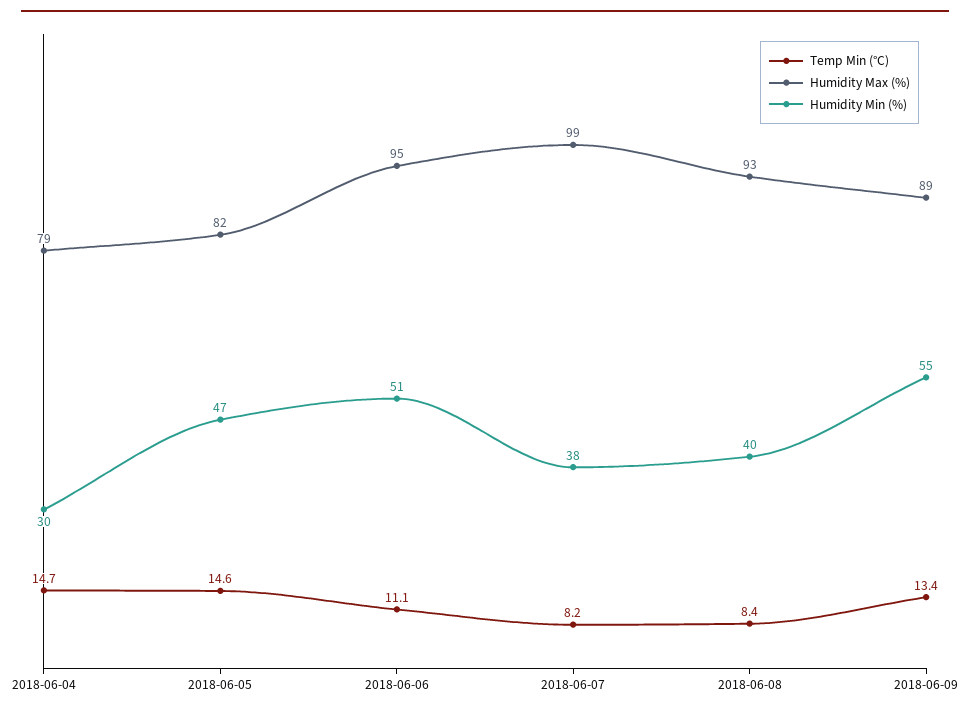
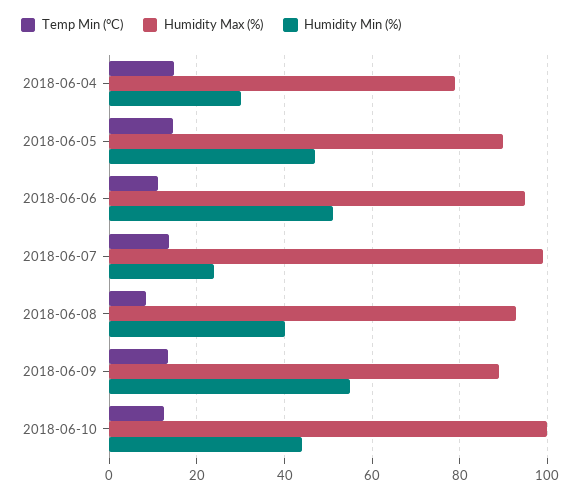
Humidity Max (%), 2018-06-05: 82 -> 90
Temp Min (°C), 2018-06-07: 8.2 -> 14
Humidity Min (%), 2018-06-07: 38 -> 24
Temp Min (°C), 2018-06-10: none -> 12
Humidity Max (%), 2018-06-10: none -> 100
Humidity Min (%), 2018-06-10: none -> 44

